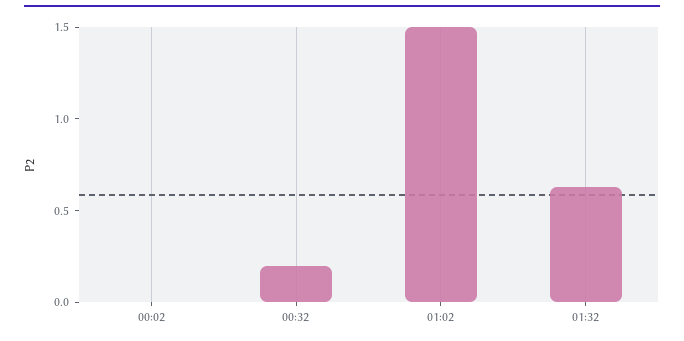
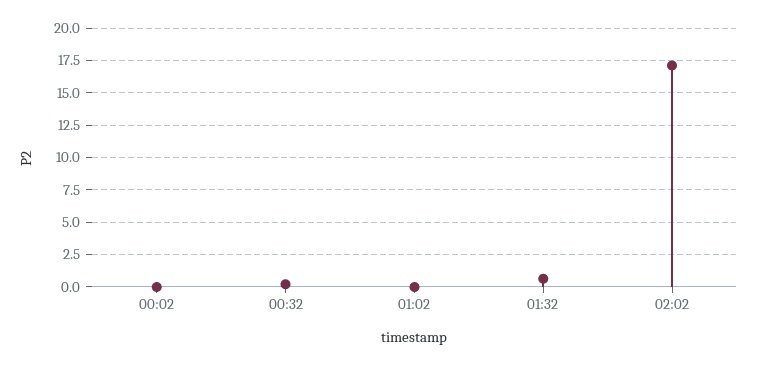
01:02: 1.5 -> 0
02:02: none -> 17

